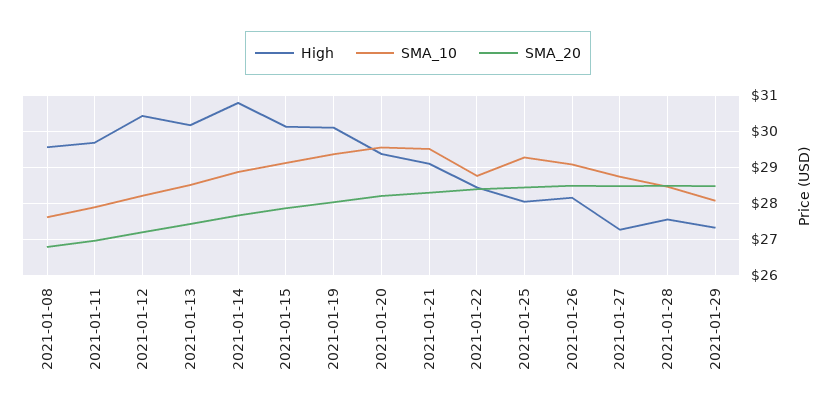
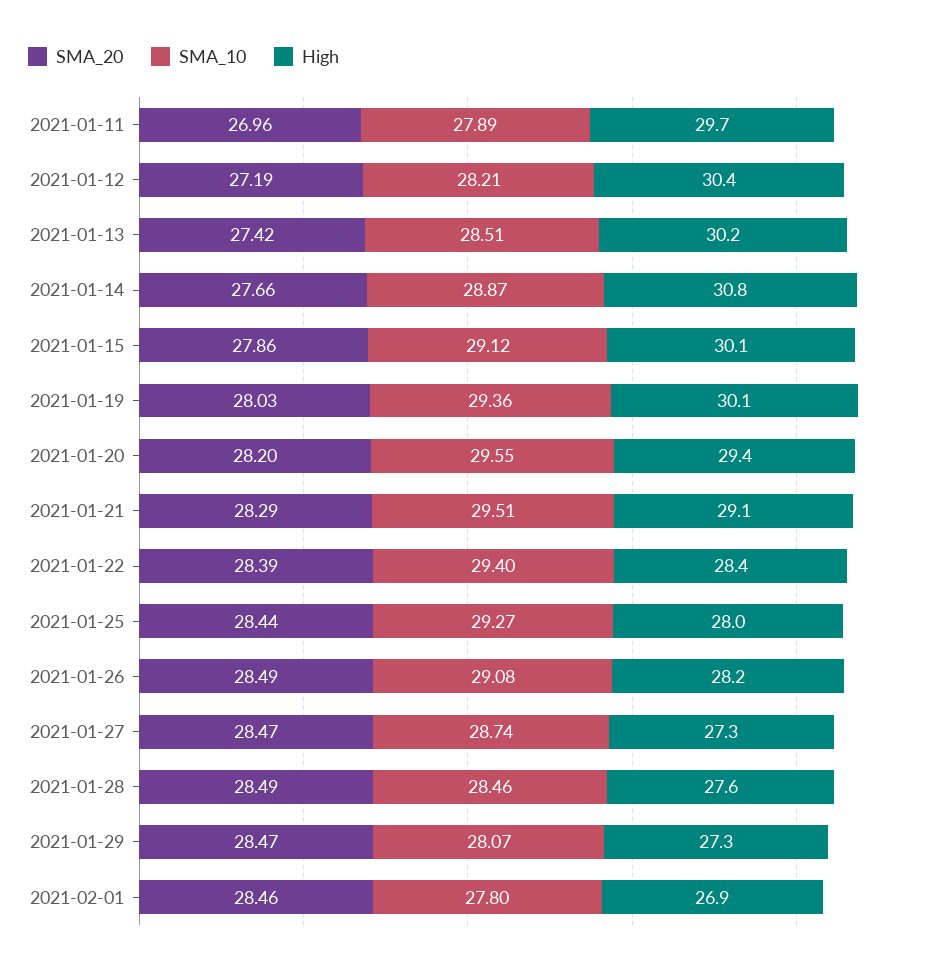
High, 2021-01-08: 29.6 -> none
SMA_10, 2021-01-08: 27.6 -> none
SMA_20, 2021-01-08: 26.8 -> none
SMA_10, 2021-01-22: 28.8 -> 29.4
SMA_20, 2021-02-01: none -> 28.46
SMA_10, 2021-02-01: none -> 27.8
High, 2021-02-01: none -> 26.9

